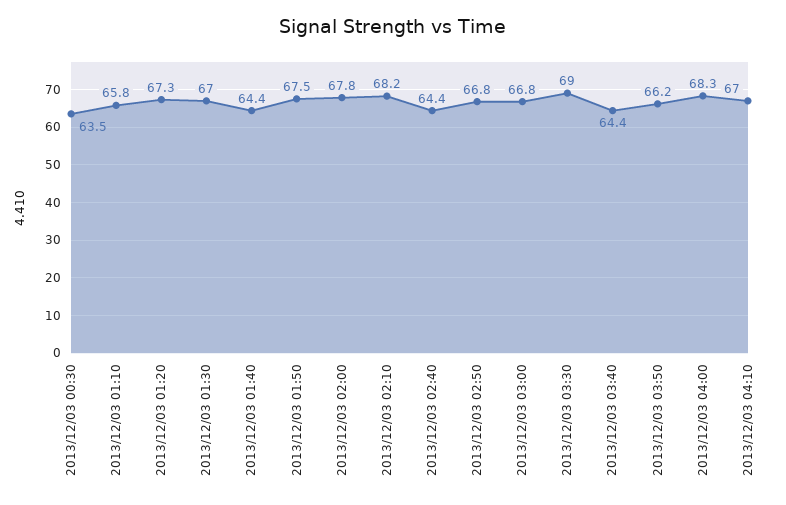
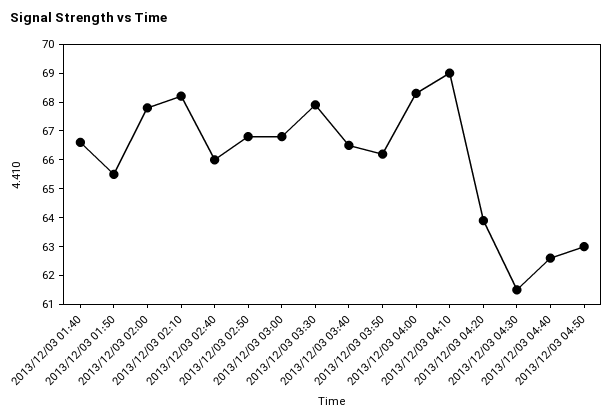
2013/12/03 00:30: 63.5 -> none
2013/12/03 01:10: 65.8 -> none
2013/12/03 01:20: 67.3 -> none
2013/12/03 01:30: 67 -> none
2013/12/03 01:40: 64.4 -> 66.5
2013/12/03 01:50: 67.5 -> 65.5
2013/12/03 02:40: 64.4 -> 66
2013/12/03 03:30: 69 -> 68
2013/12/03 03:40: 64.4 -> 66.5
2013/12/03 04:10: 67 -> 69
2013/12/03 04:20: none -> 64
2013/12/03 04:30: none -> 61.5
2013/12/03 04:40: none -> 62.5
2013/12/03 04:50: none -> 63

